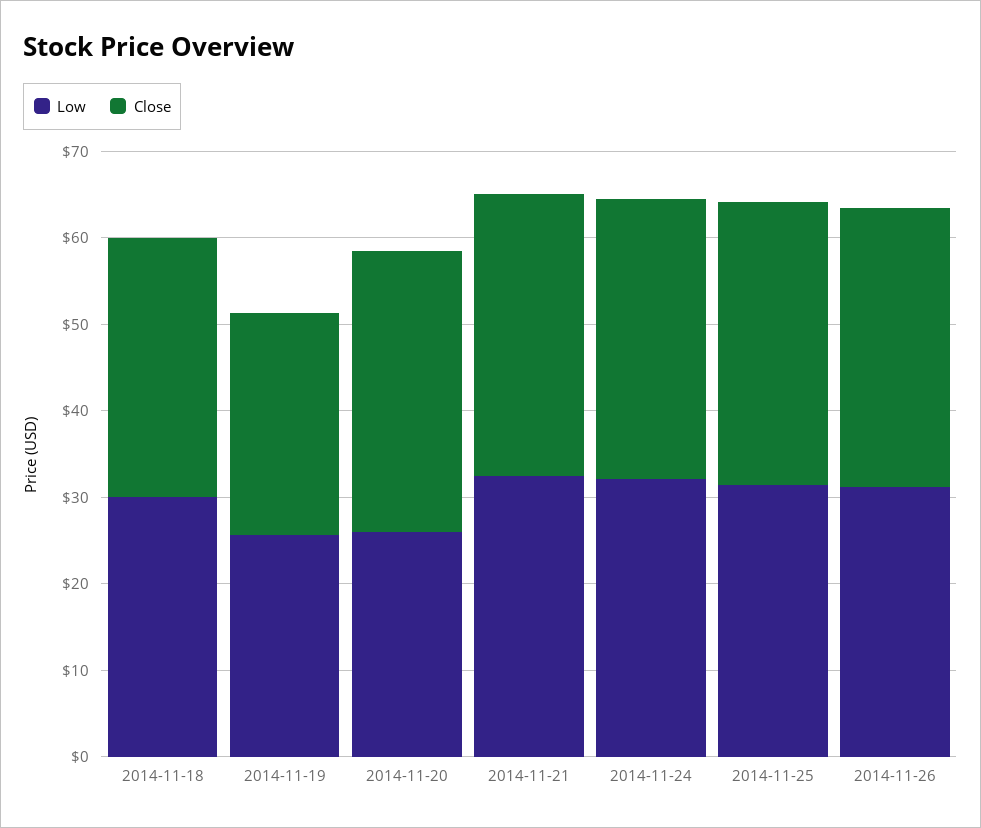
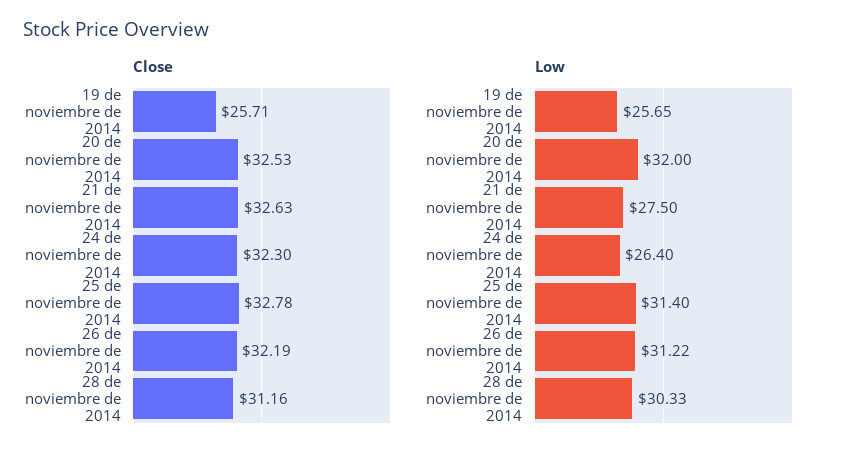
Low, 2014-11-18: 30 -> none
Close, 2014-11-18: 30 -> none
Low, 2014-11-20: 26 -> 32
Low, 2014-11-21: 32 -> 27.5
Low, 2014-11-24: 32 -> 26.4
Close, 28 de noviembre de 2014: none -> 31.16
Low, 28 de noviembre de 2014: none -> 30.33

